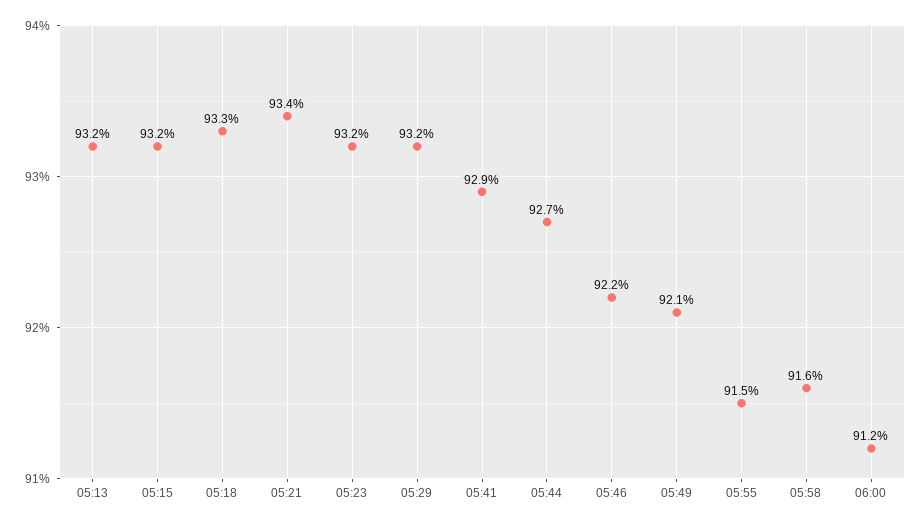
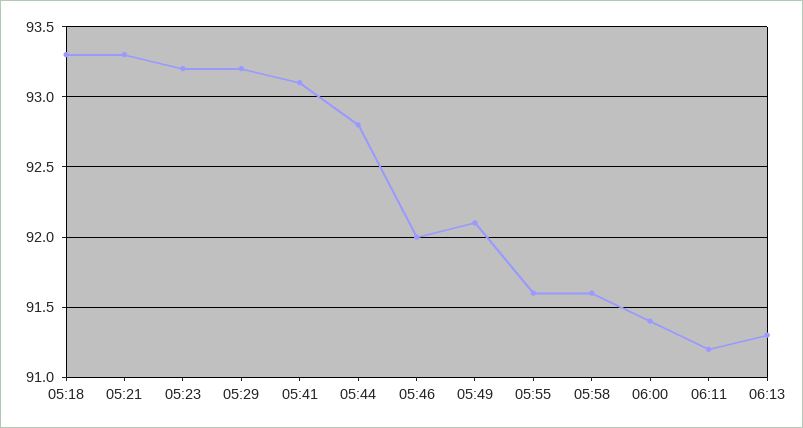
05:13: 93.2 -> none
05:15: 93.2 -> none
05:21: 93.4 -> 93.3
05:41: 92.9 -> 93.1
05:44: 92.7 -> 92.8
05:46: 92.2 -> 92
05:55: 91.5 -> 91.6
06:00: 91.2 -> 91.4
06:11: none -> 91.2
06:13: none -> 91.3

